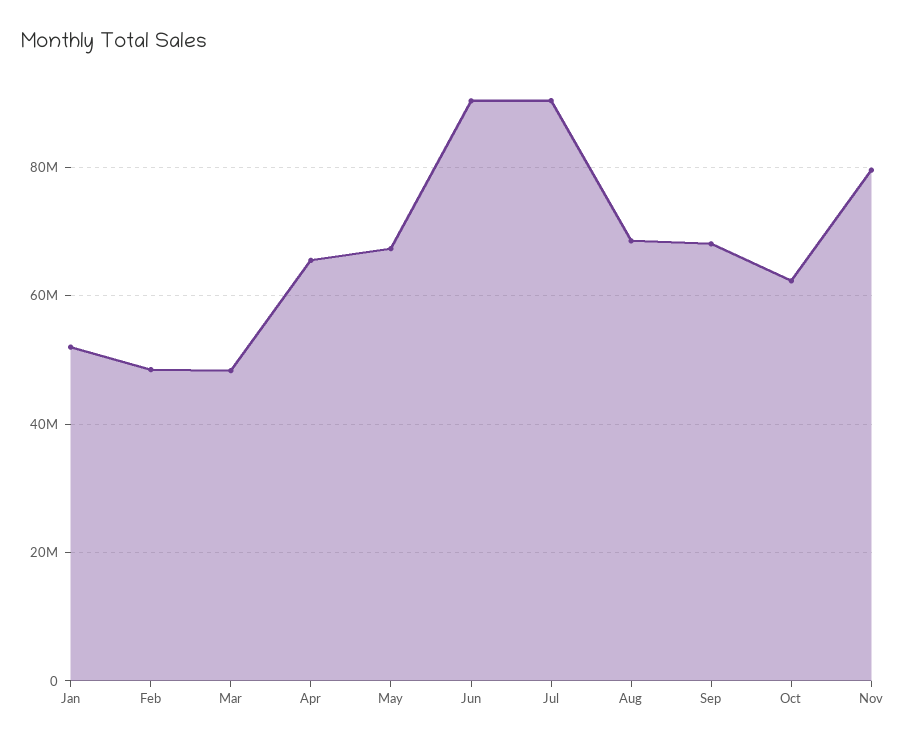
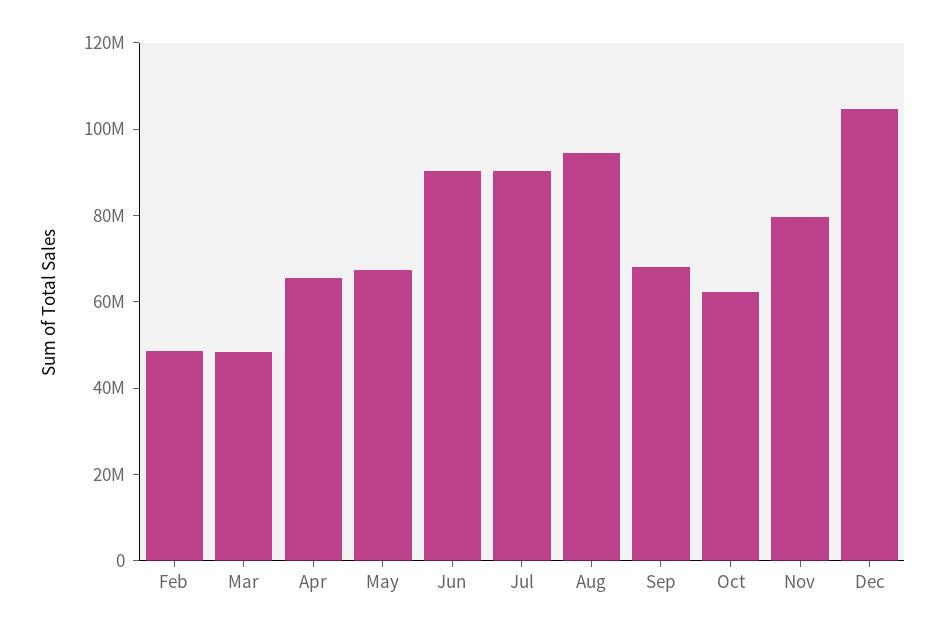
Jan: 52000000 -> none
Aug: 68000000 -> 95000000
Dec: none -> 105000000

